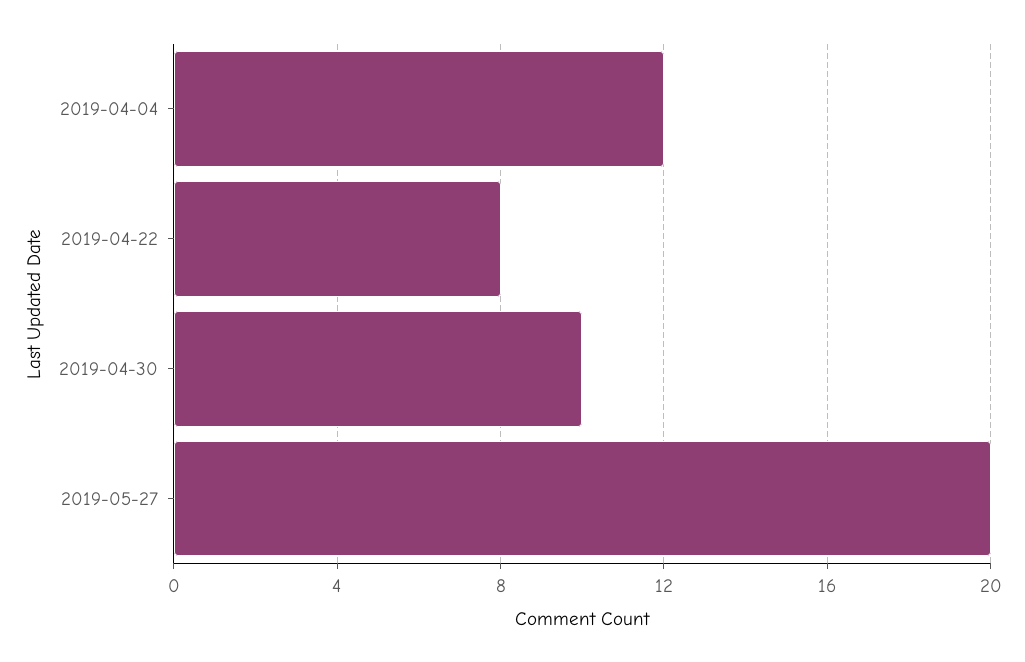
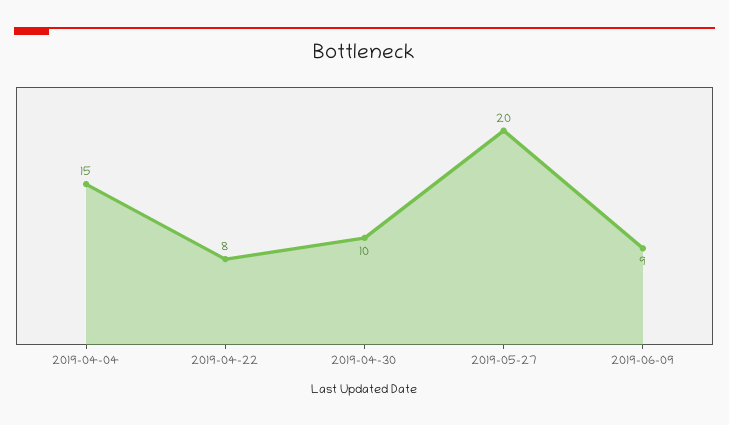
2019-04-04: 12 -> 15
2019-06-09: none -> 9

